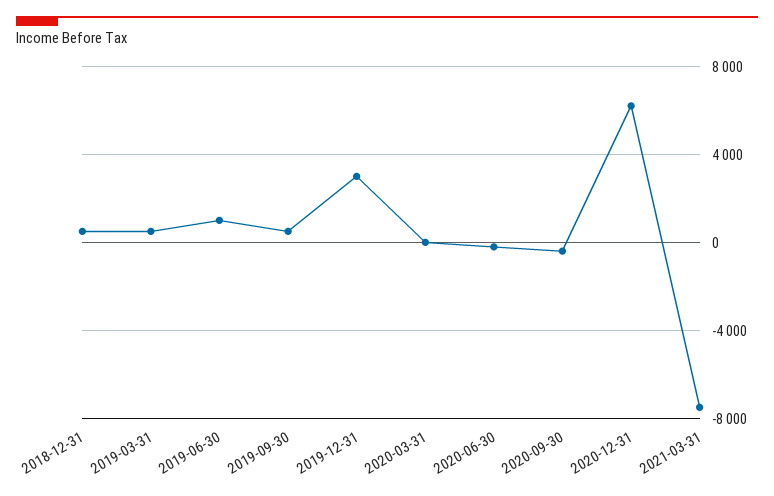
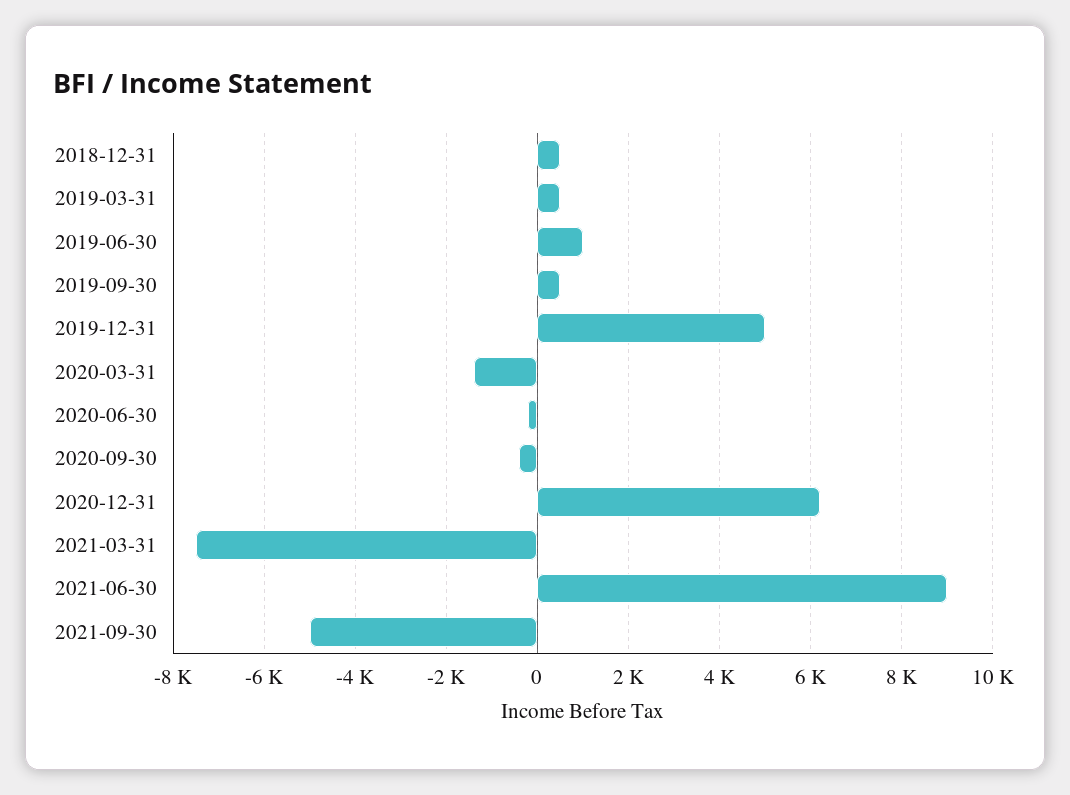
2019-12-31: 3000 -> 5000
2020-03-31: 0 -> -1400
2021-06-30: none -> 9000
2021-09-30: none -> -5000

